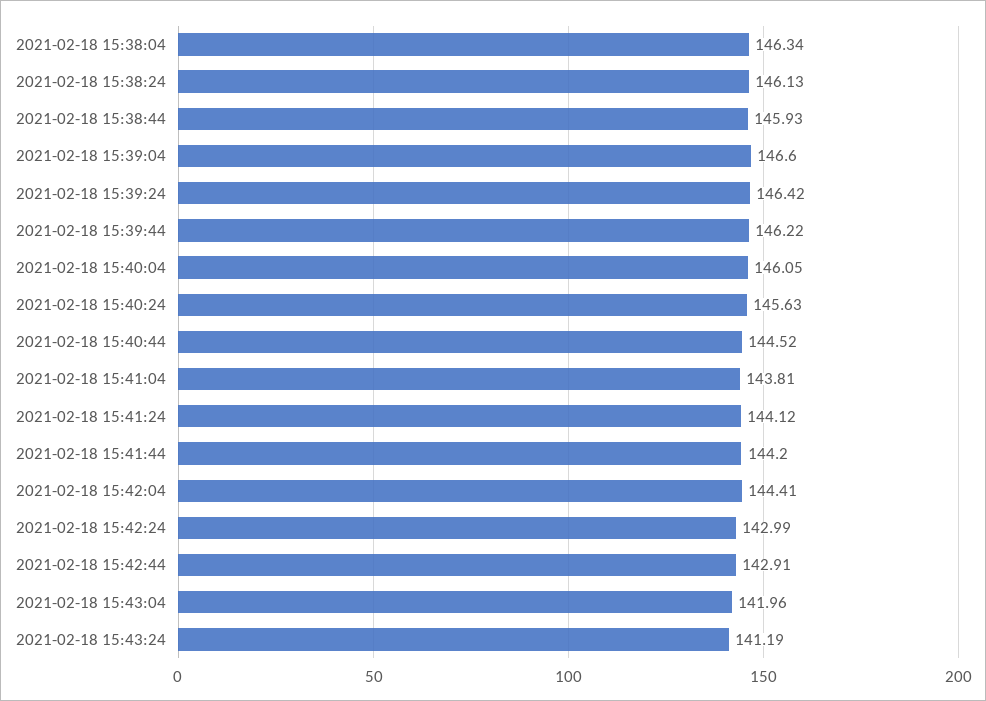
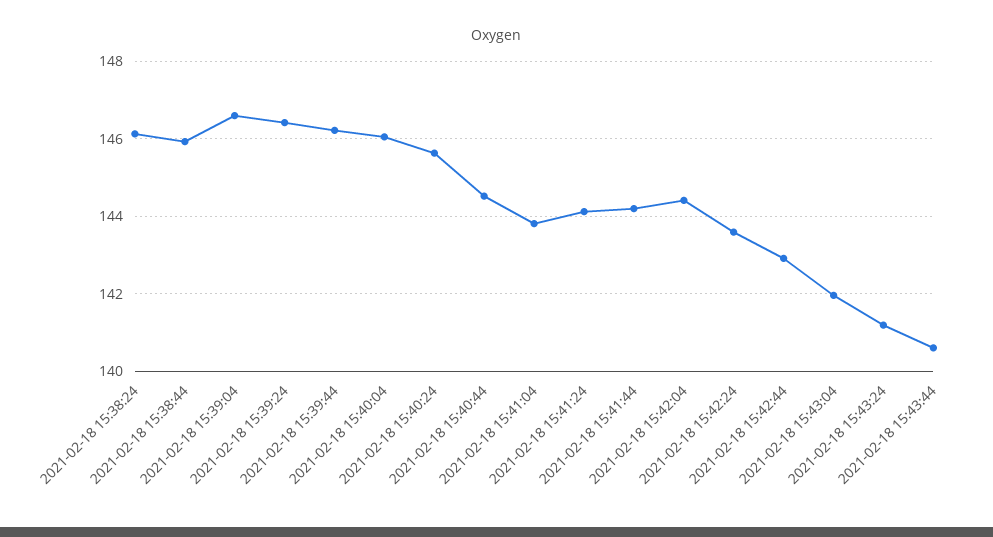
2021-02-18 15:38:04: 146.34 -> none
2021-02-18 15:42:24: 142.99 -> 143.6
2021-02-18 15:43:44: none -> 140.6

